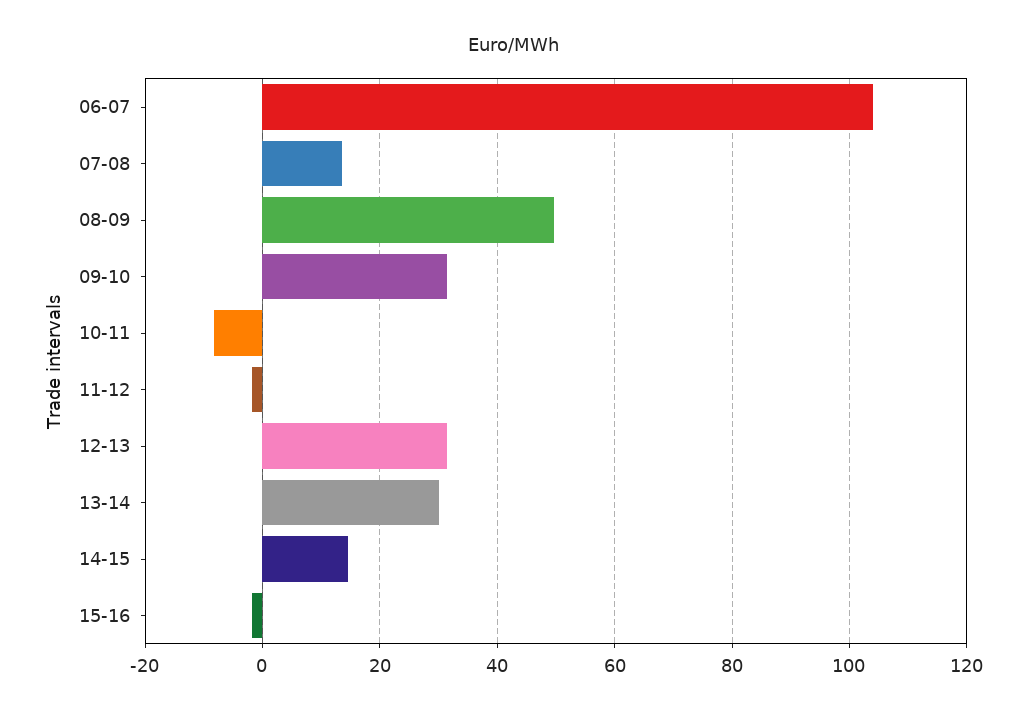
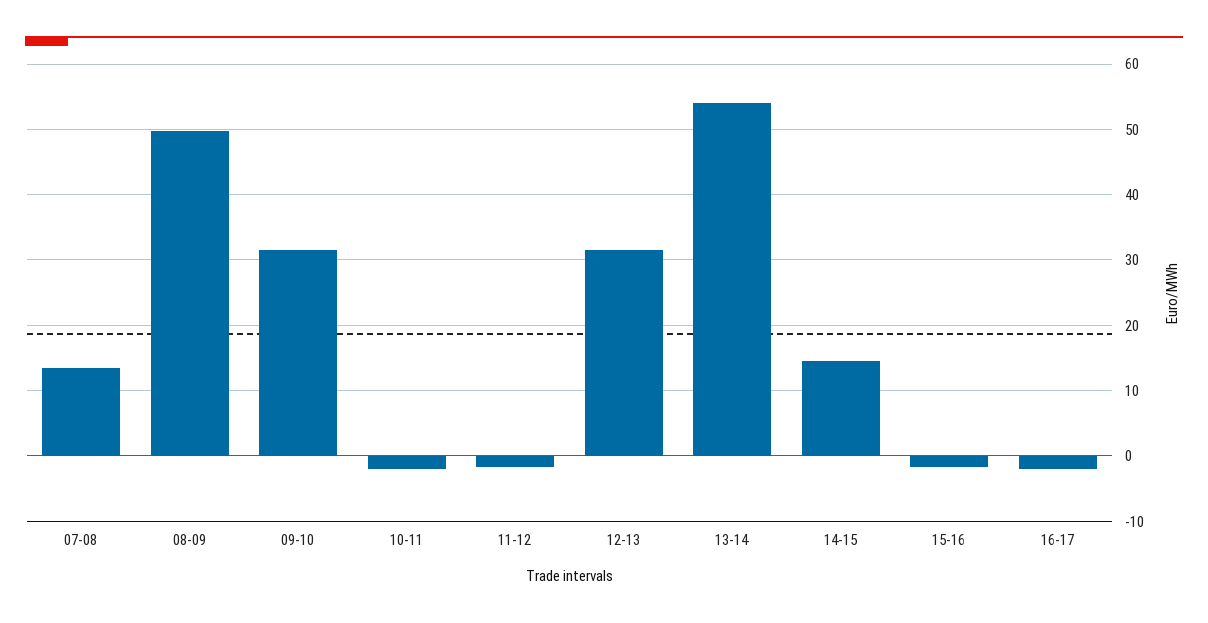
06-07: 104 -> none
10-11: -8 -> -2
13-14: 30 -> 54
16-17: none -> -2

